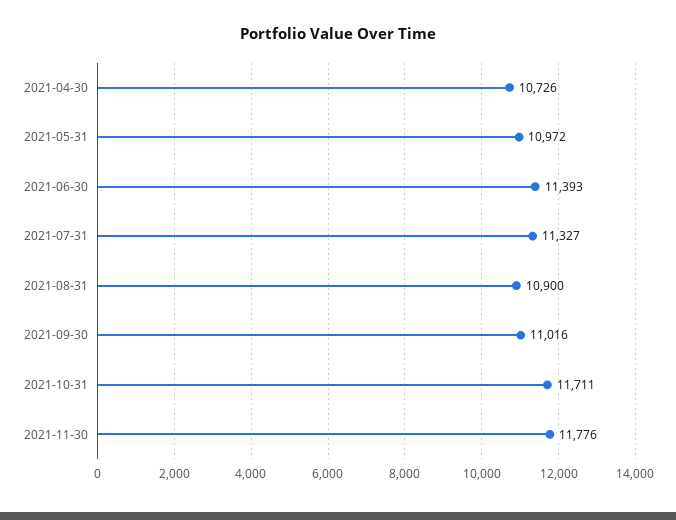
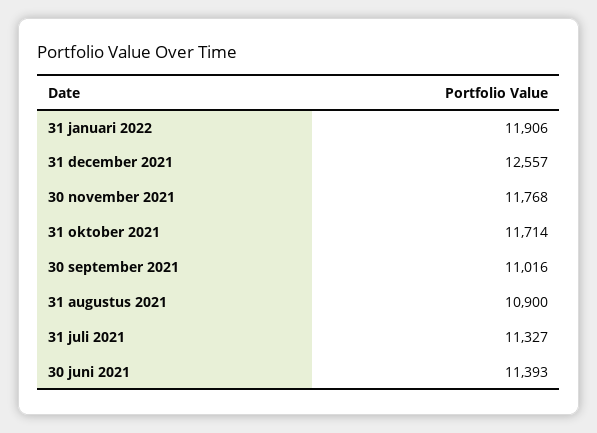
2021-04-30: 10726 -> none
2021-05-31: 10972 -> none
2021-10-31: 11711 -> 11714
2021-11-30: 11776 -> 11768
31 januari 2022: none -> 11906
31 december 2021: none -> 12557

